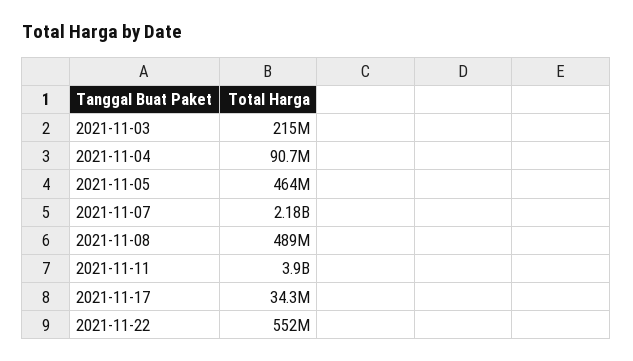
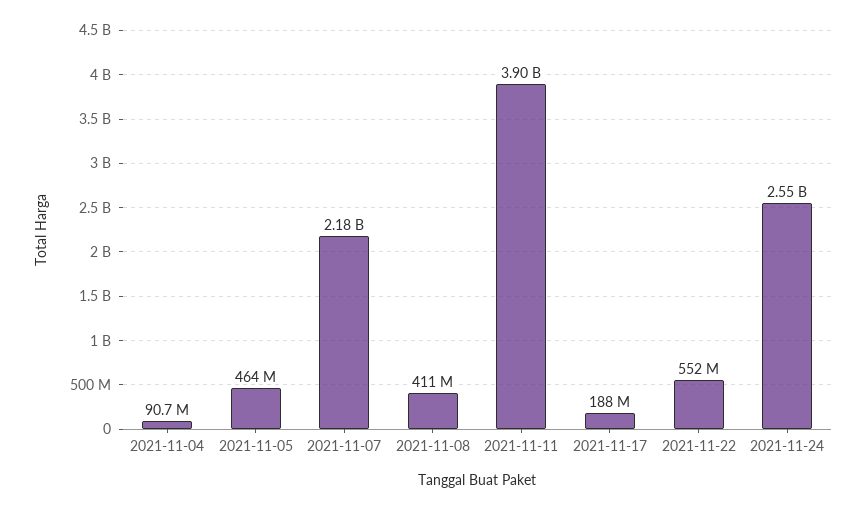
2021-11-03: 215000000 -> none
2021-11-08: 489000000 -> 411000000
2021-11-17: 34300000 -> 188000000
2021-11-24: none -> 2550000000

